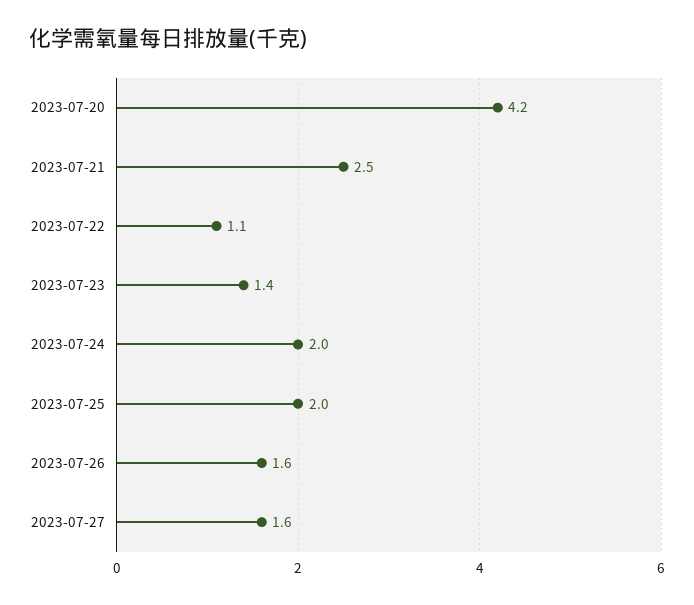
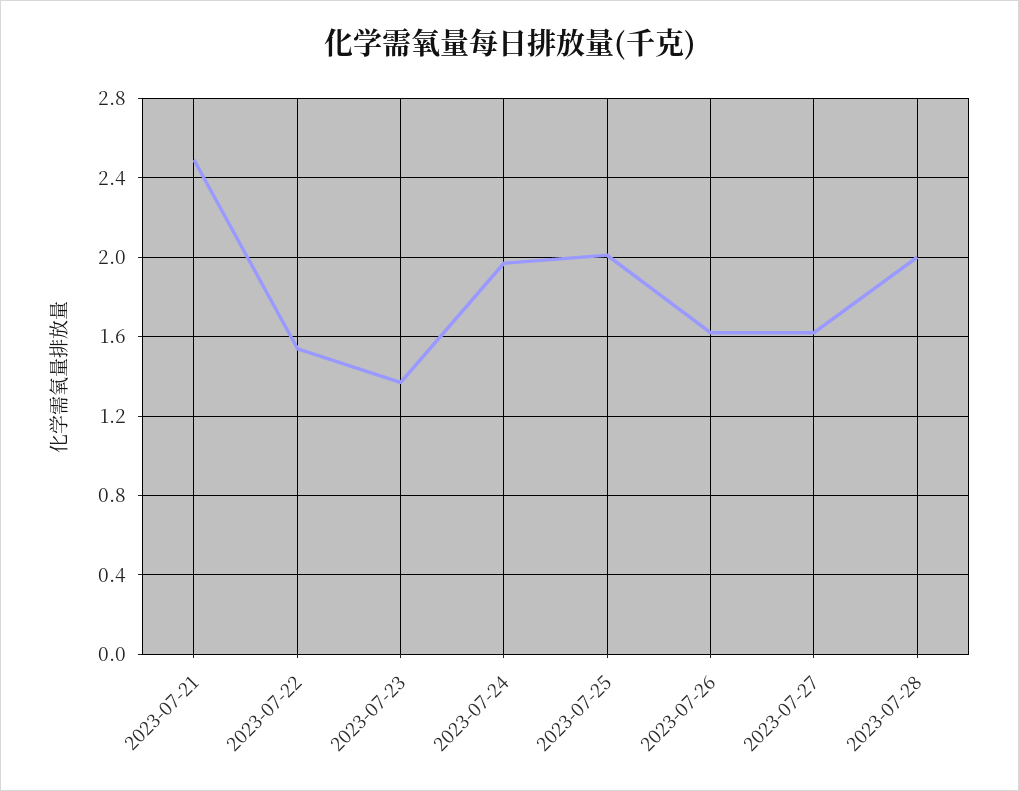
2023-07-20: 4.2 -> none
2023-07-22: 1.1 -> 1.55
2023-07-28: none -> 2

